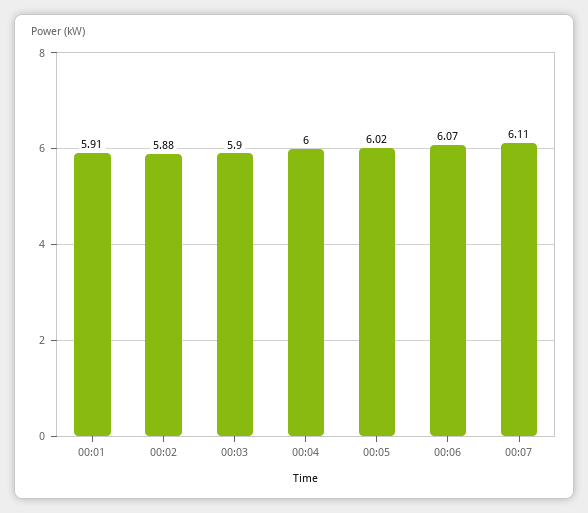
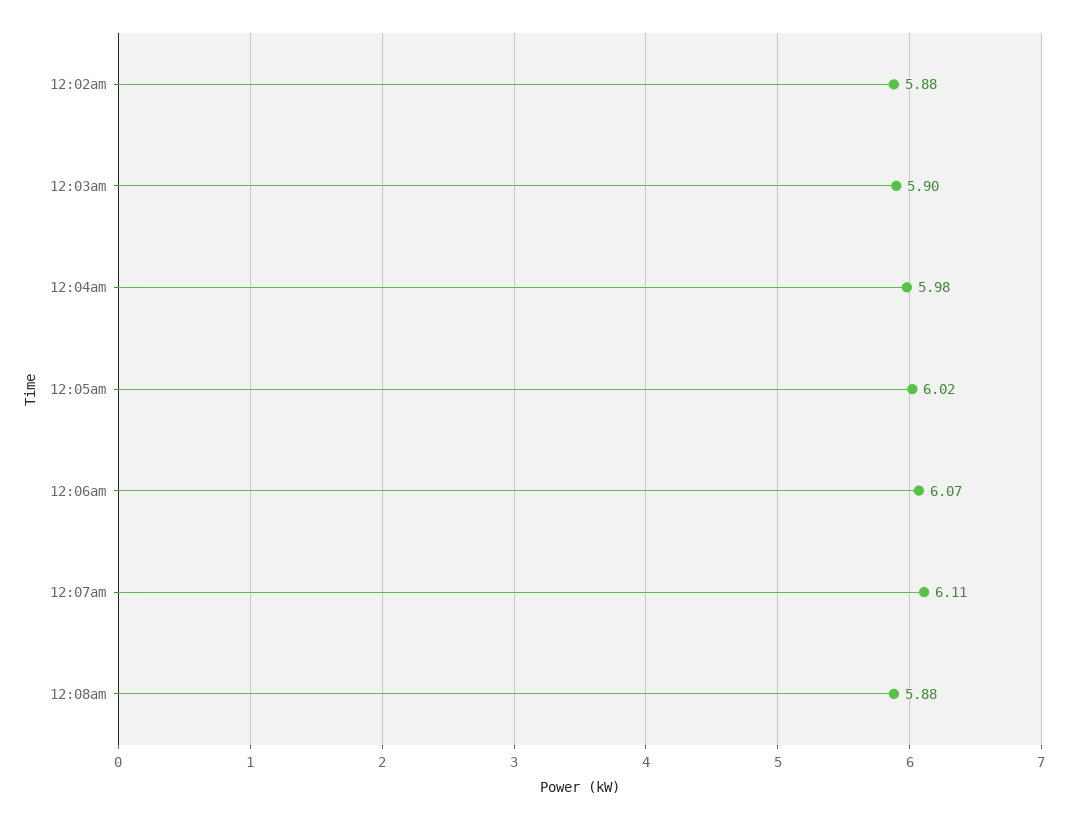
00:01: 5.91 -> none
00:04: 6 -> 5.98
12:08am: none -> 5.88

